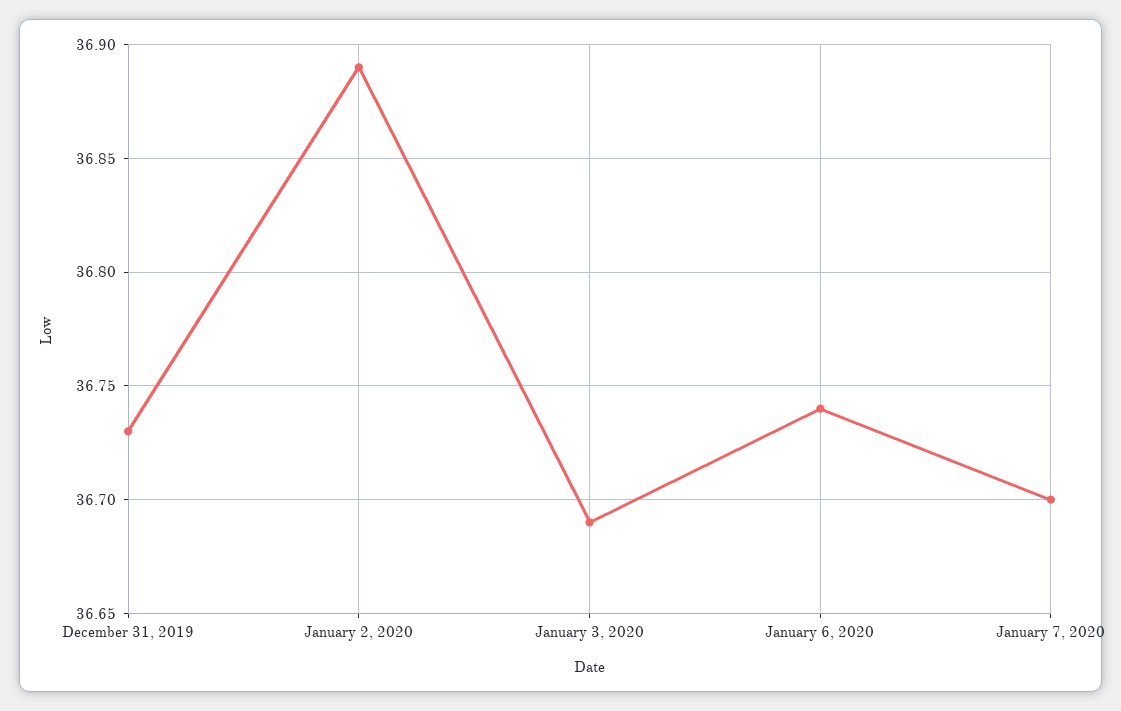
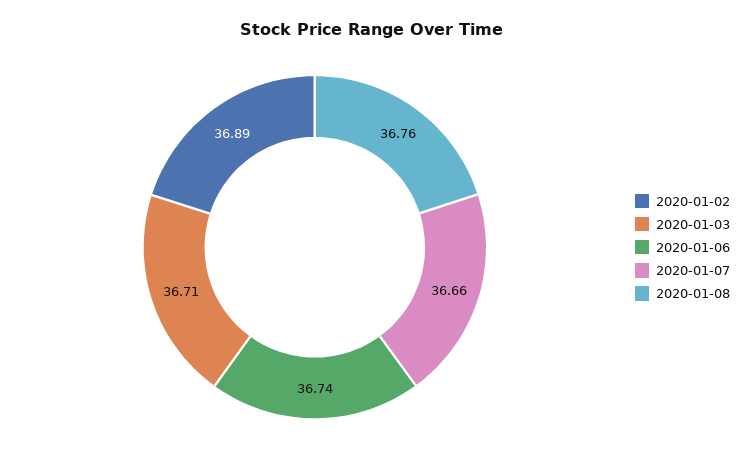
December 31, 2019: 36.73 -> none
January 3, 2020: 36.69 -> 36.71
January 7, 2020: 36.7 -> 36.66
2020-01-08: none -> 36.76

